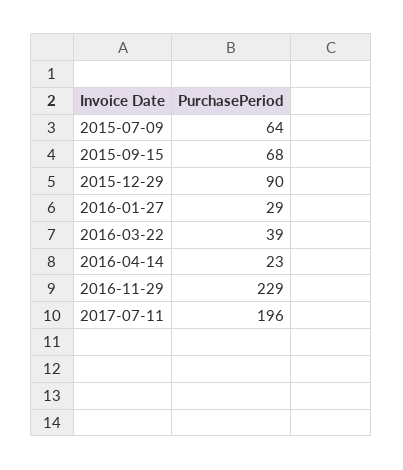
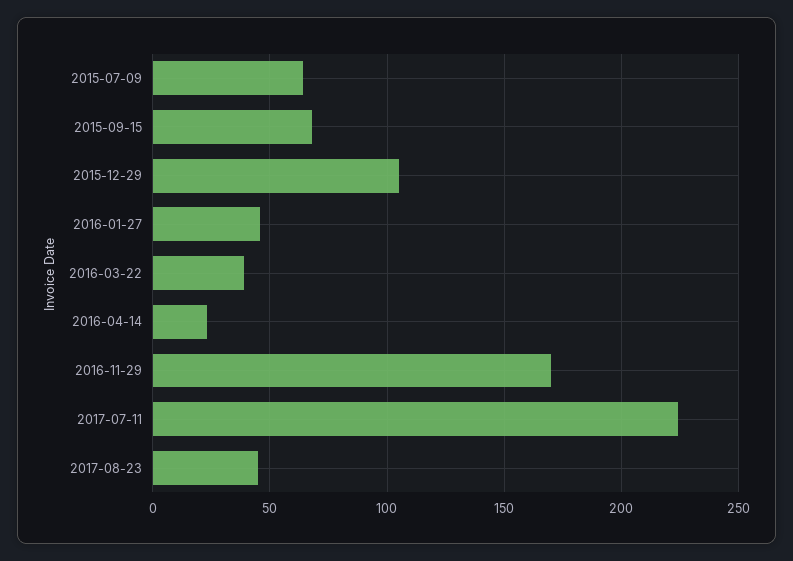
2015-12-29: 90 -> 105
2016-01-27: 29 -> 45
2016-11-29: 229 -> 170
2017-07-11: 196 -> 225
2017-08-23: none -> 45

